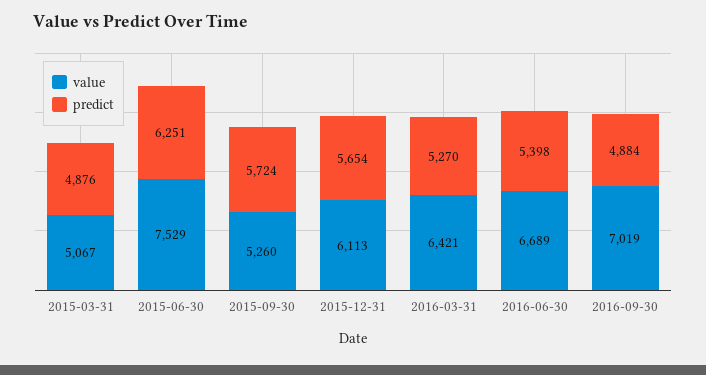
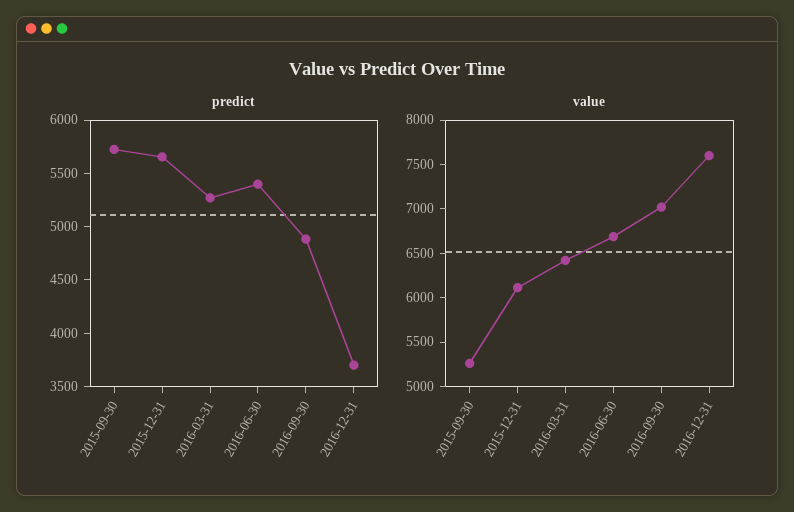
value, 2015-03-31: 5067 -> none
predict, 2015-03-31: 4876 -> none
value, 2015-06-30: 7529 -> none
predict, 2015-06-30: 6251 -> none
predict, 2016-12-31: none -> 3700
value, 2016-12-31: none -> 7600

